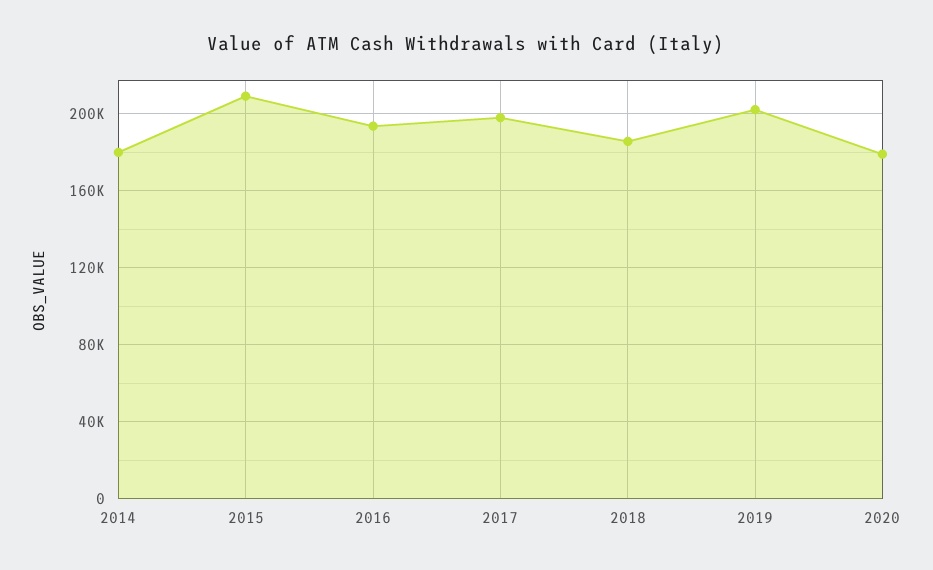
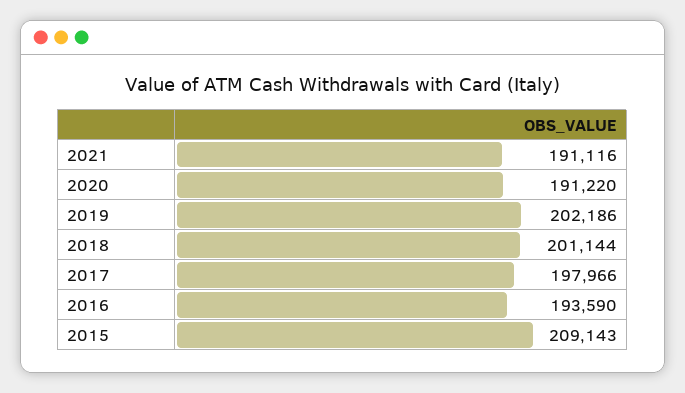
2014: 180000 -> none
2018: 185000 -> 201144
2020: 180000 -> 191220
2021: none -> 191116

